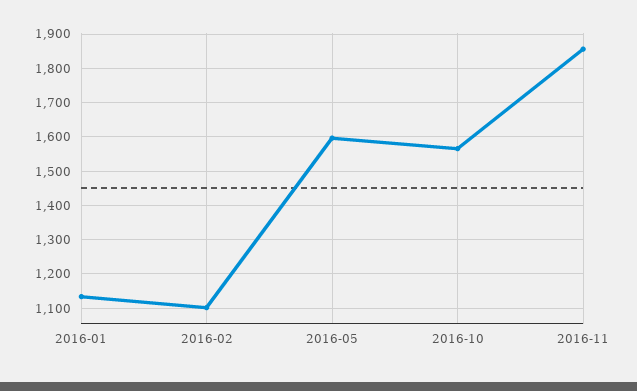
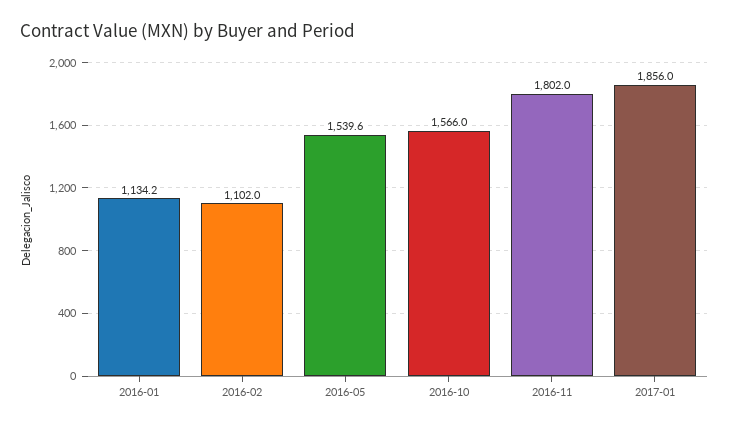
2016-05: 1600 -> 1539.6
2016-11: 1860 -> 1802
2017-01: none -> 1856

